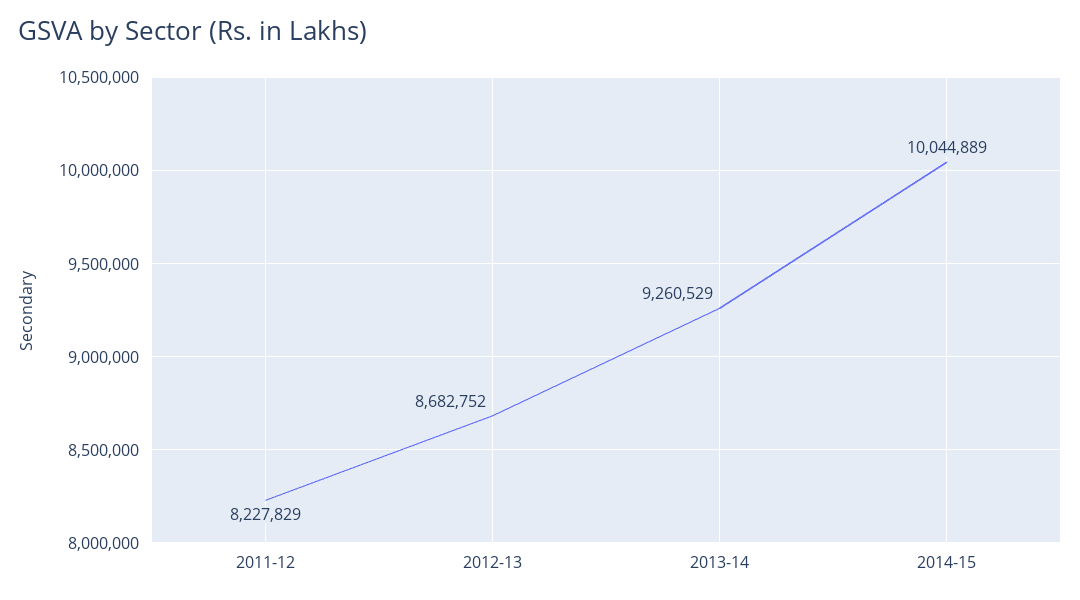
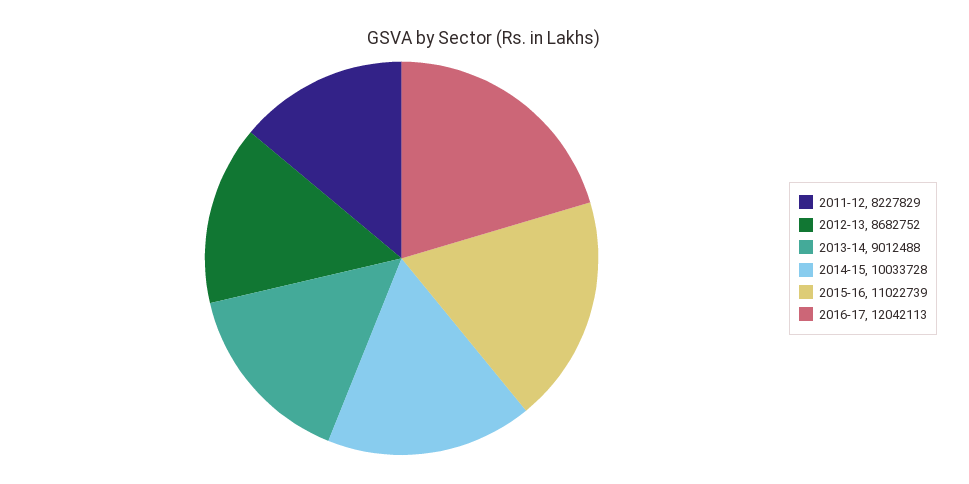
2013-14: 9260529 -> 9012488
2014-15: 10044889 -> 10033728
2015-16: none -> 11022739
2016-17: none -> 12042113

